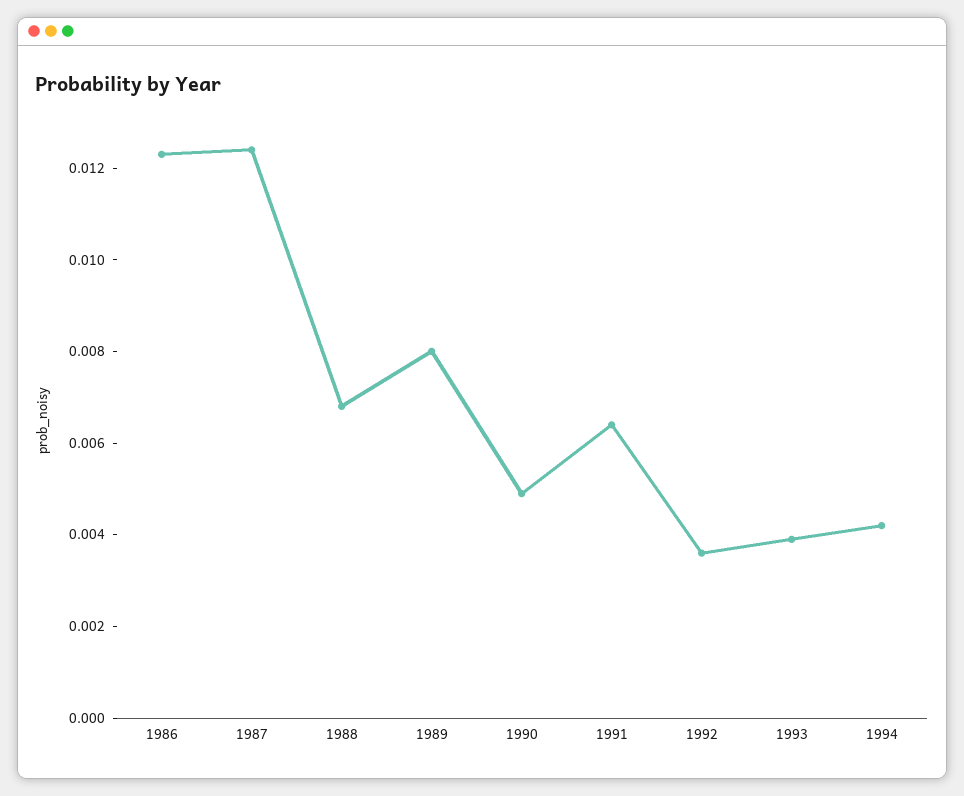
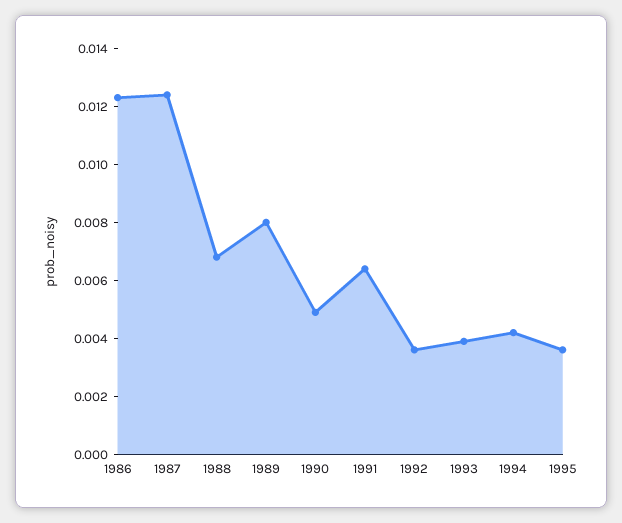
1995: none -> 0.0035

